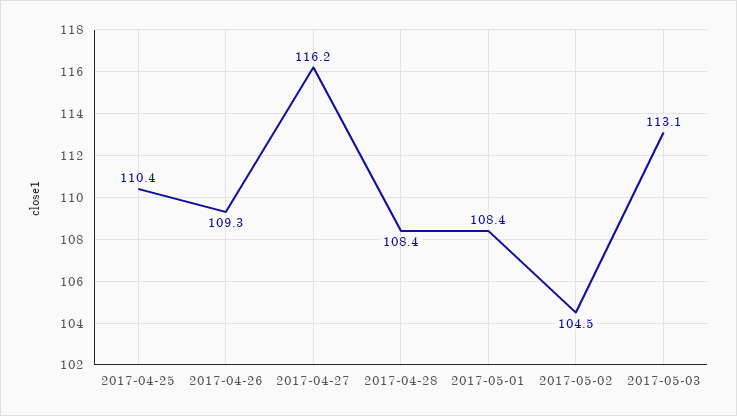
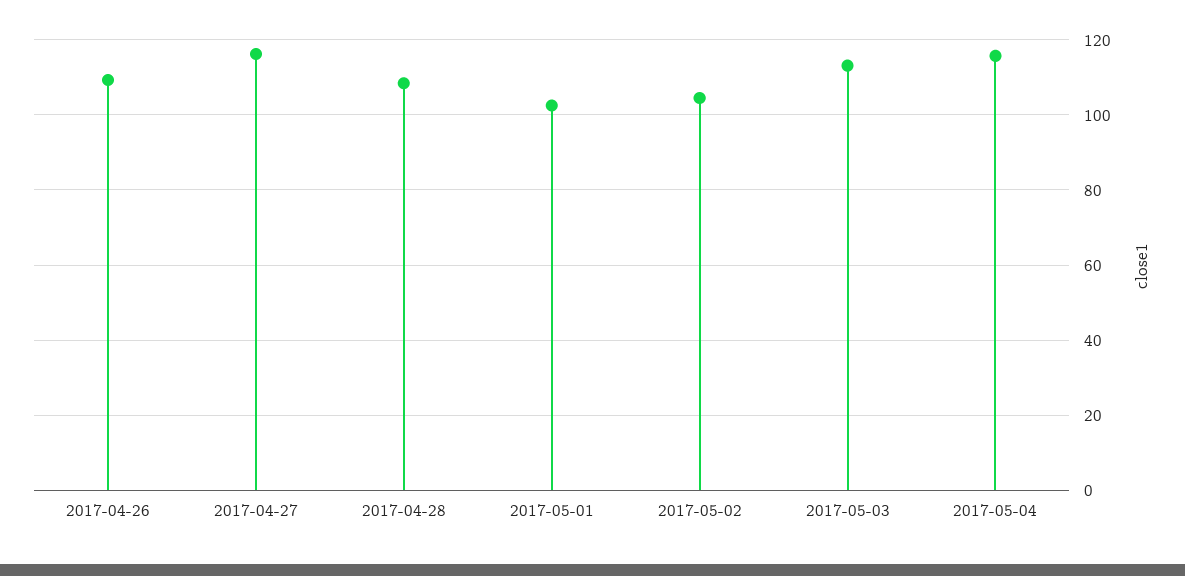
2017-04-25: 110.4 -> none
2017-05-01: 108.4 -> 102
2017-05-04: none -> 116

